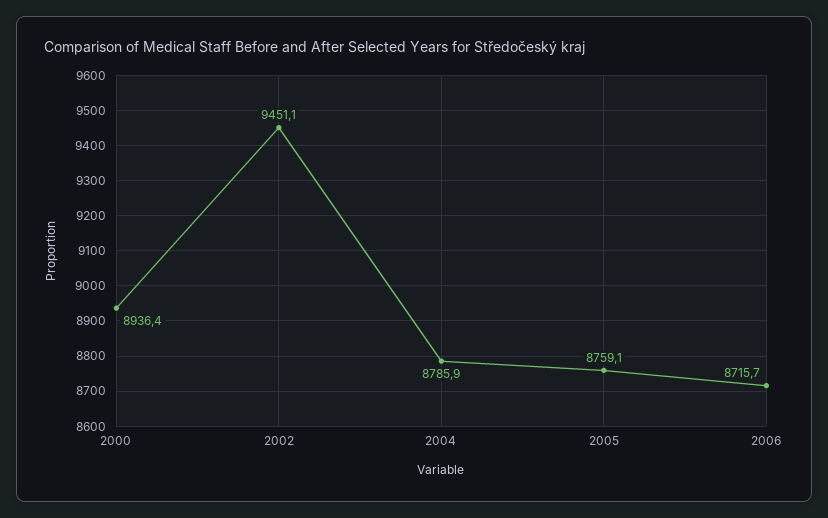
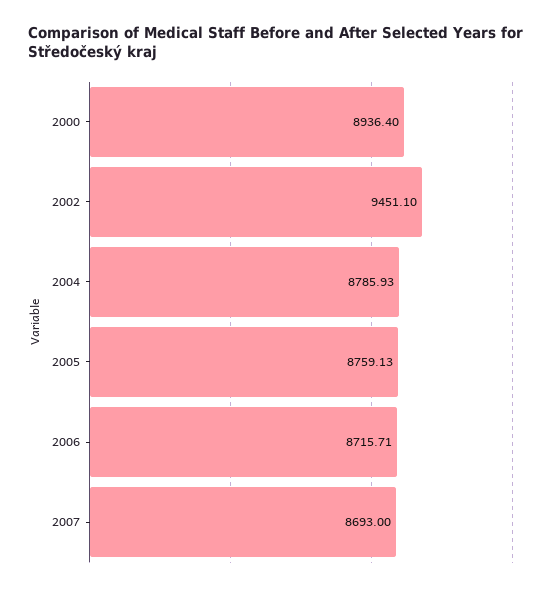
2007: none -> 8693

